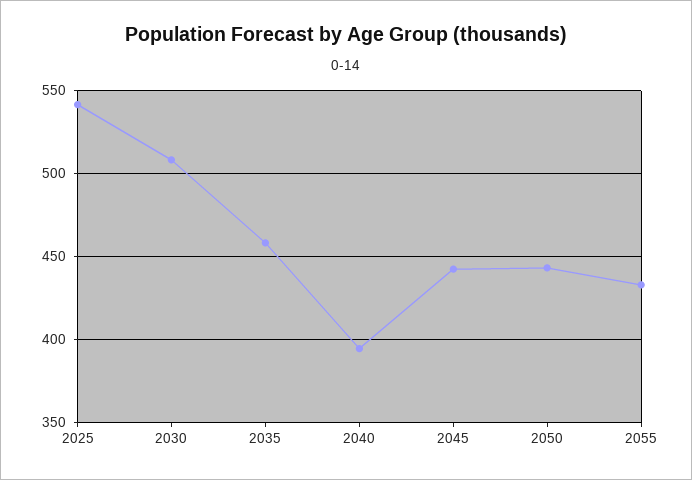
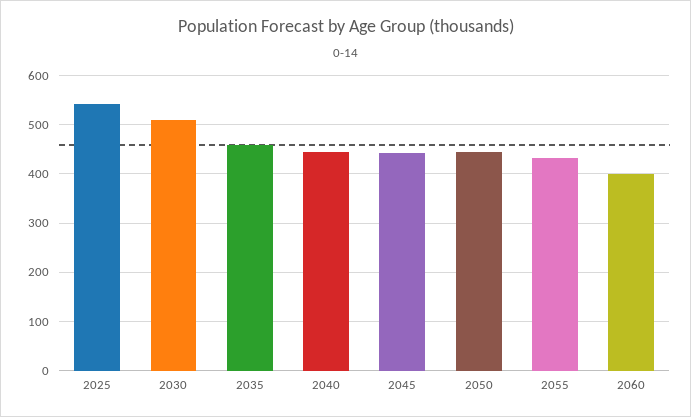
2040: 395 -> 440
2060: none -> 400

